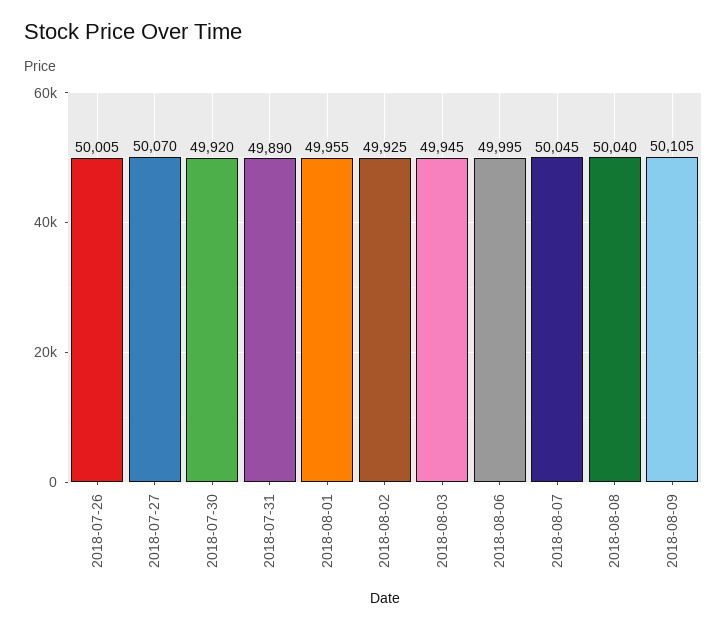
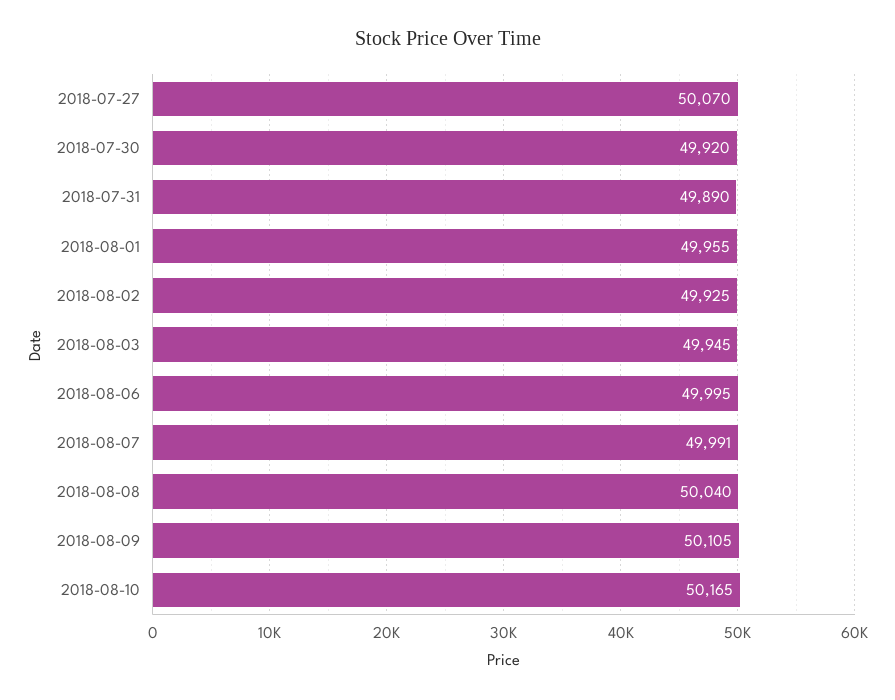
2018-07-26: 50005 -> none
2018-08-07: 50045 -> 49991
2018-08-10: none -> 50165

